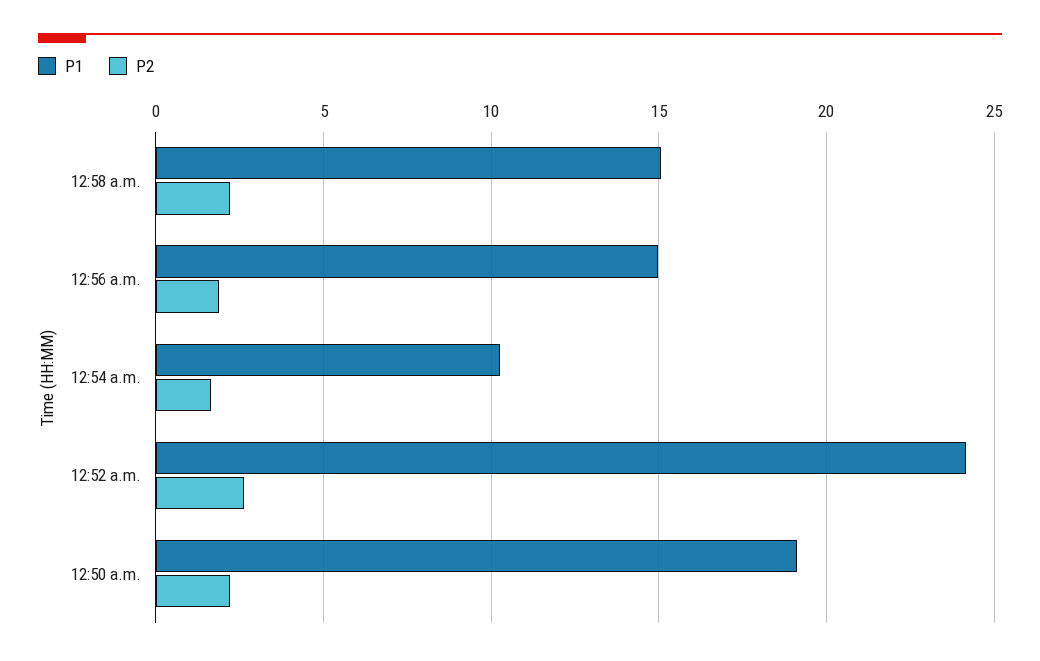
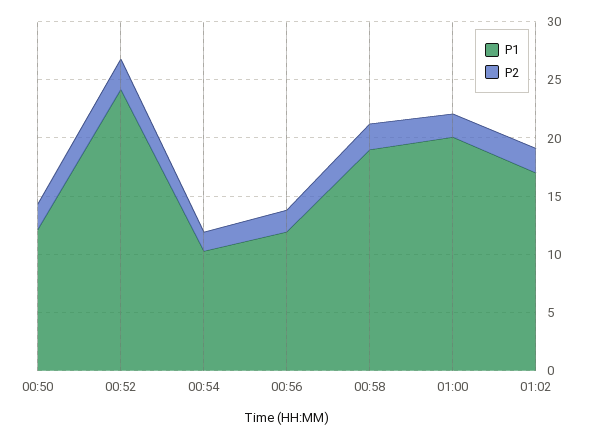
P1, 12:58 a.m.: 15 -> 19
P1, 12:56 a.m.: 15 -> 12
P1, 12:50 a.m.: 19 -> 12
P1, 01:00: none -> 20
P2, 01:00: none -> 2
P1, 01:02: none -> 17
P2, 01:02: none -> 2

